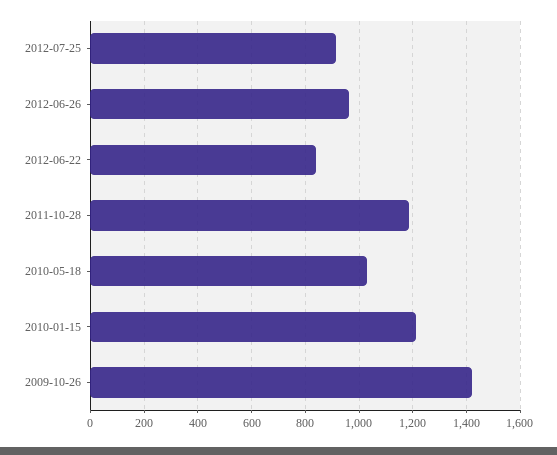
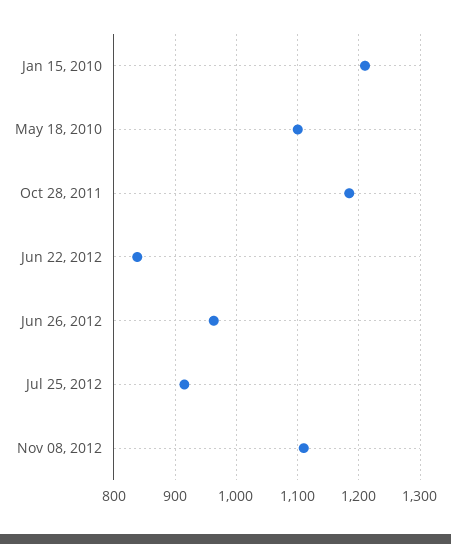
2010-05-18: 1025 -> 1100
2009-10-26: 1425 -> none
Nov 08, 2012: none -> 1110

